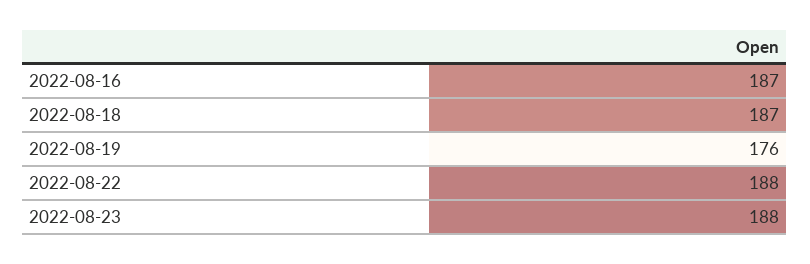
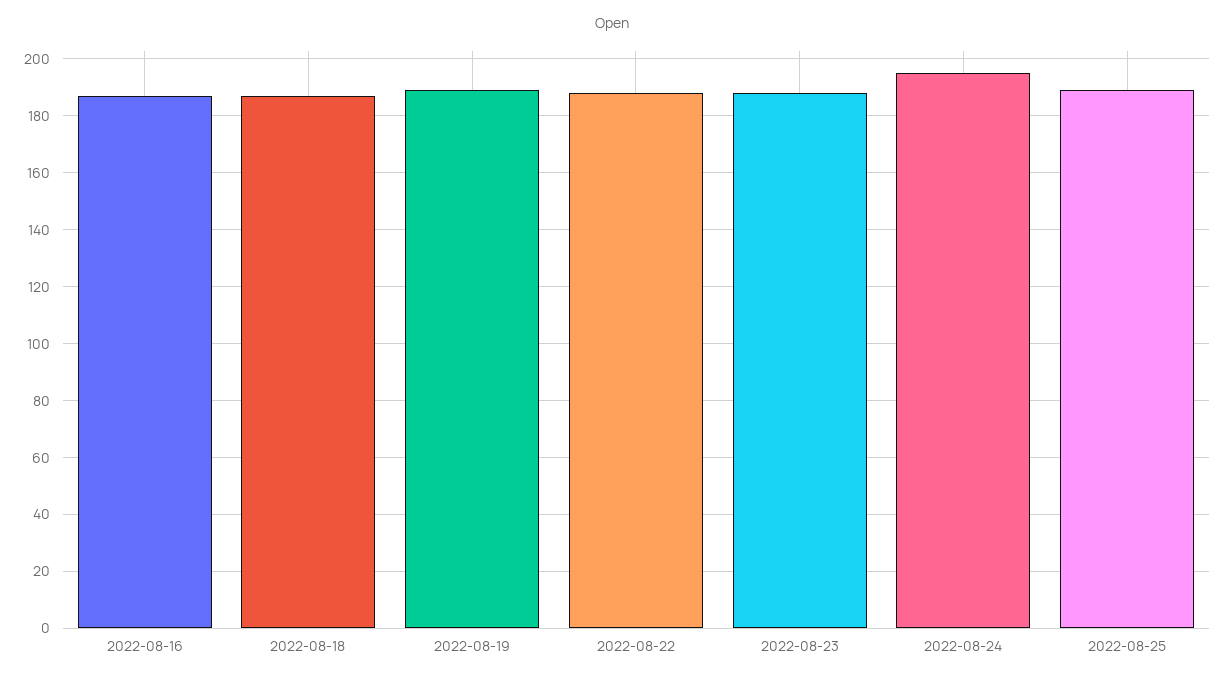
2022-08-19: 176 -> 190
2022-08-24: none -> 195
2022-08-25: none -> 190

